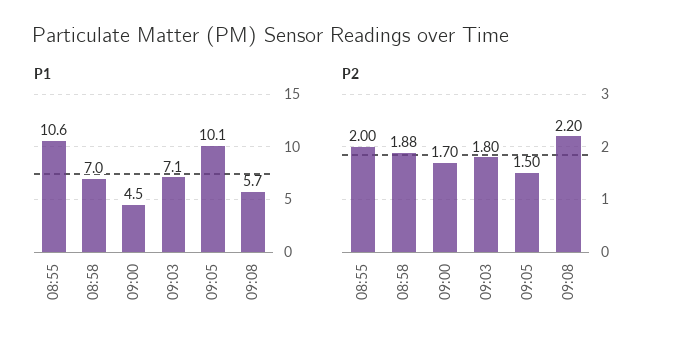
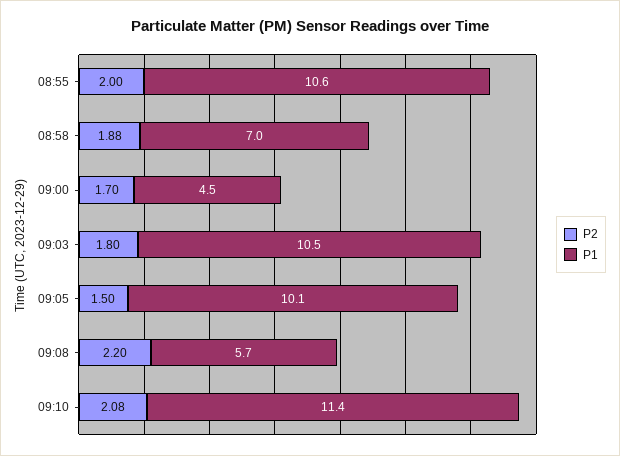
P1, 09:03: 7.1 -> 10.5
P2, 09:10: none -> 2.08
P1, 09:10: none -> 11.4

